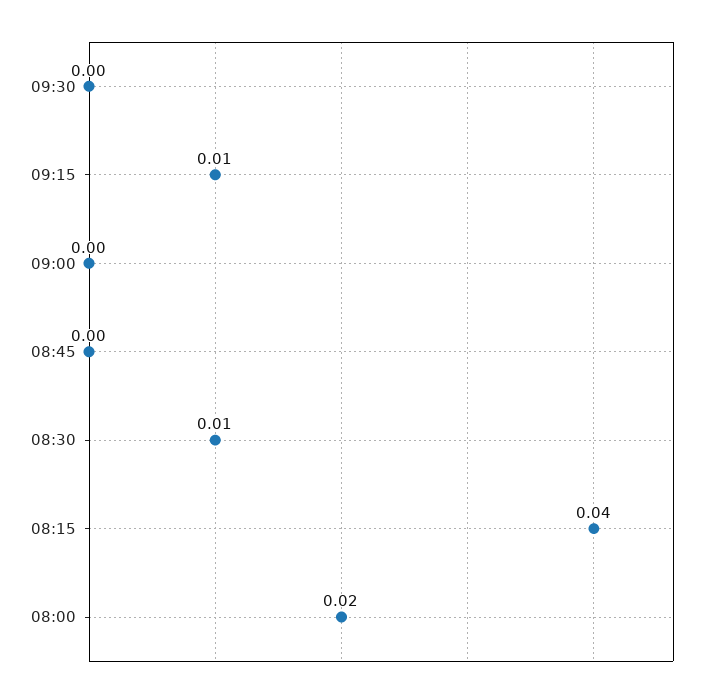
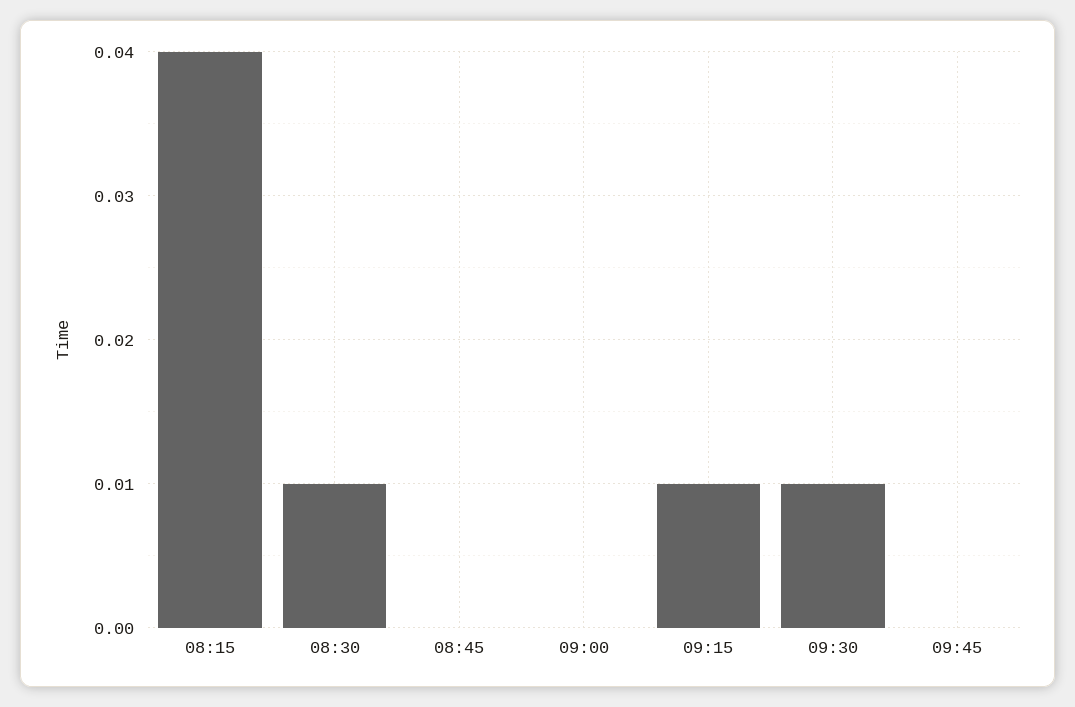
09:30: 0 -> 0.01
08:00: 0.02 -> none
09:45: none -> 0

